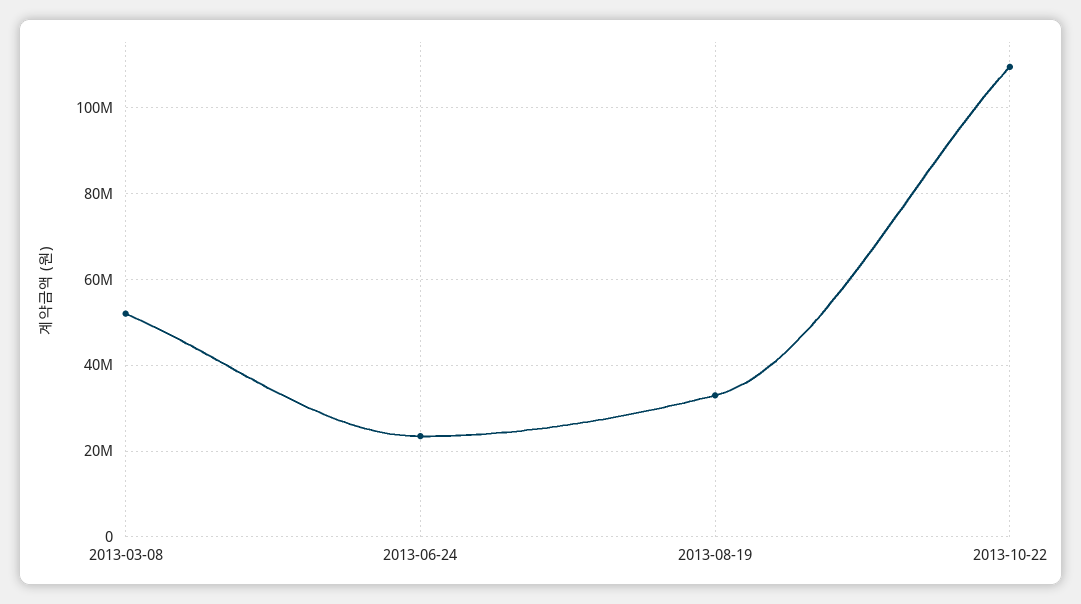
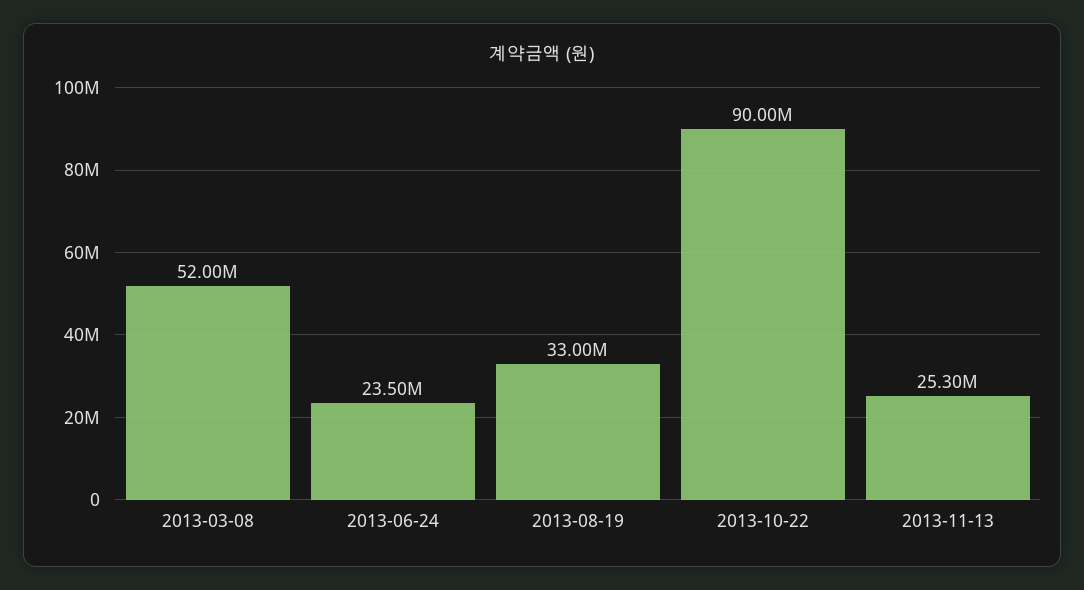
2013-10-22: 110000000 -> 90000000
2013-11-13: none -> 25300000

